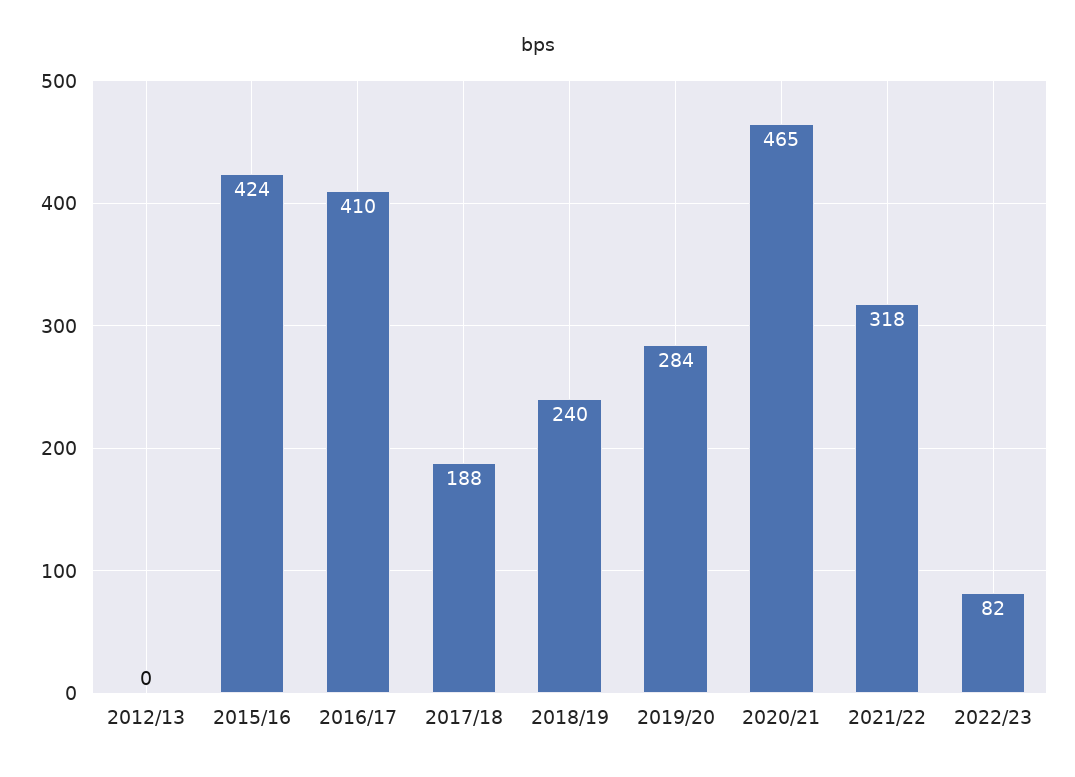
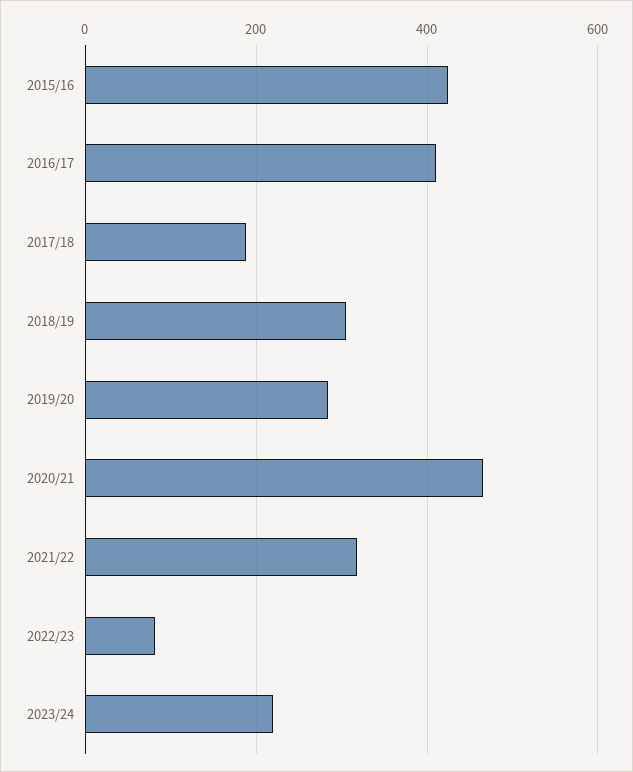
2012/13: 0 -> none
2018/19: 240 -> 300
2023/24: none -> 220

